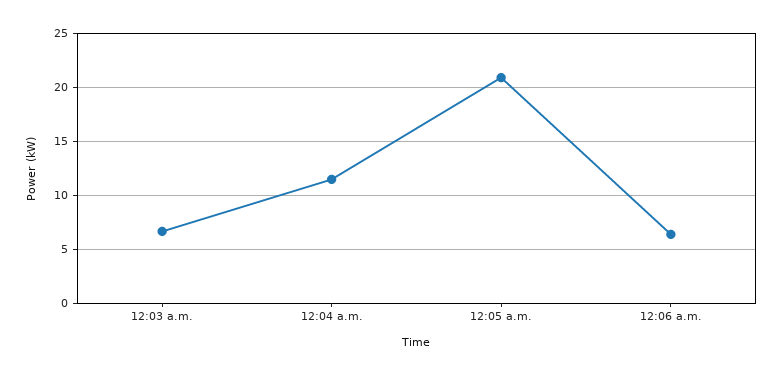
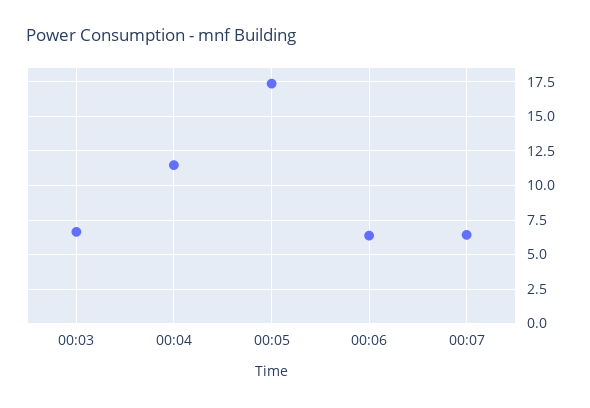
12:05 a.m.: 21 -> 17.5
00:07: none -> 6.5

